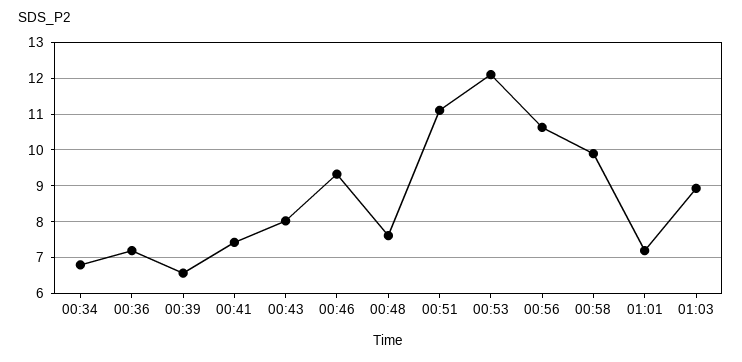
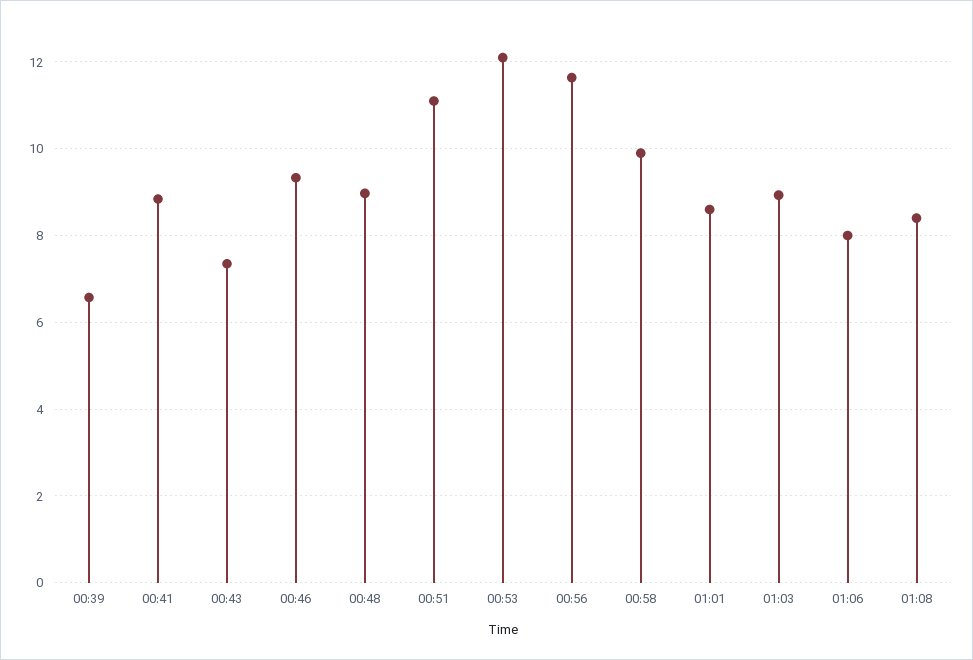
00:34: 6.8 -> none
00:36: 7.2 -> none
00:41: 7.4 -> 8.8
00:43: 8 -> 7.4
00:48: 7.6 -> 9
00:56: 10.6 -> 11.6
01:01: 7.2 -> 8.6
01:06: none -> 8
01:08: none -> 8.4

